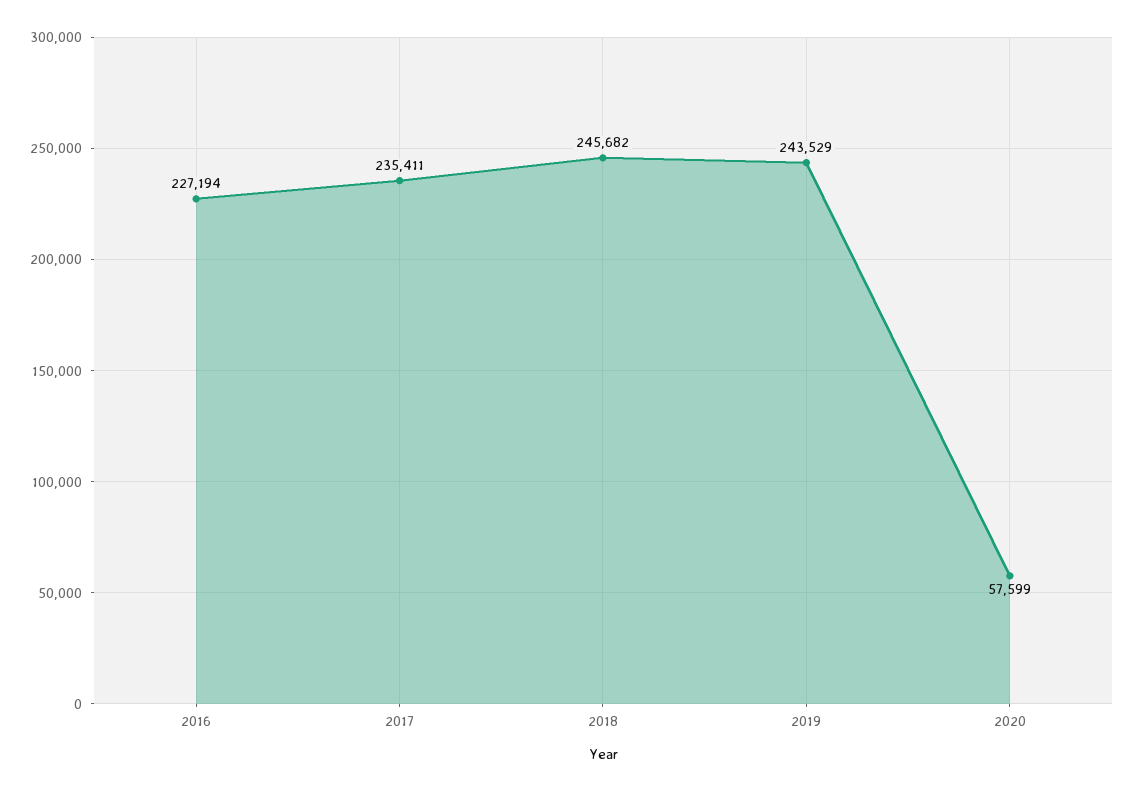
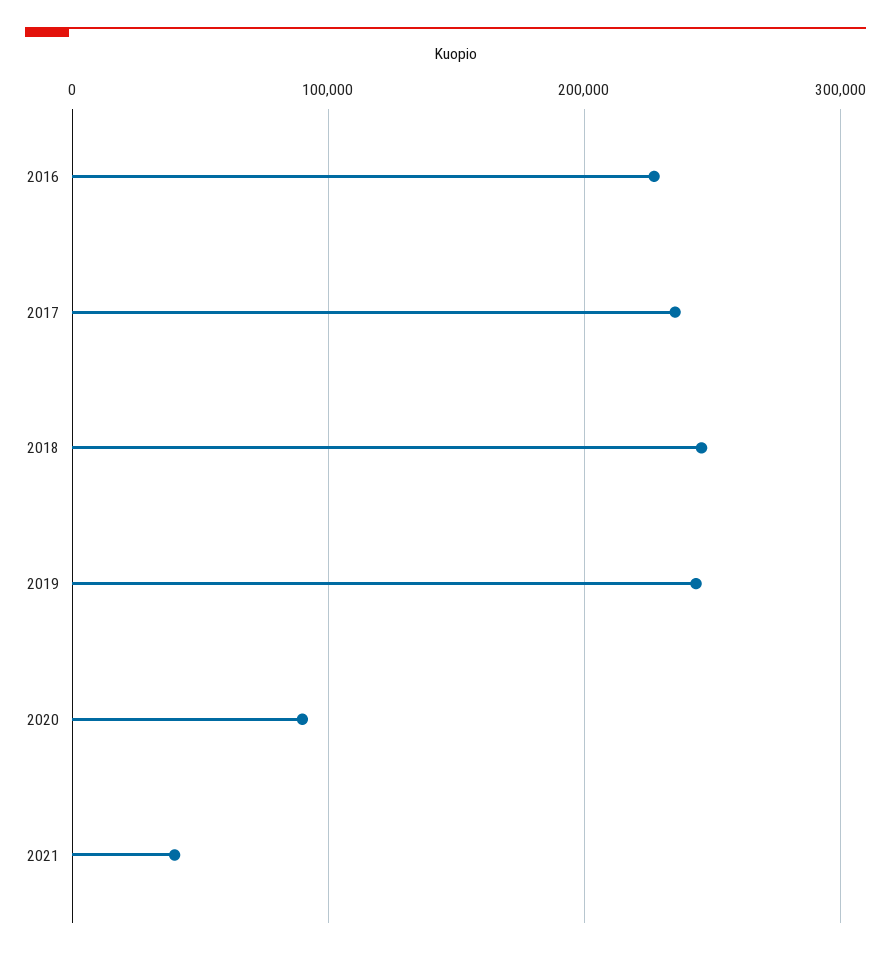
2020: 57599 -> 90000
2021: none -> 40000

